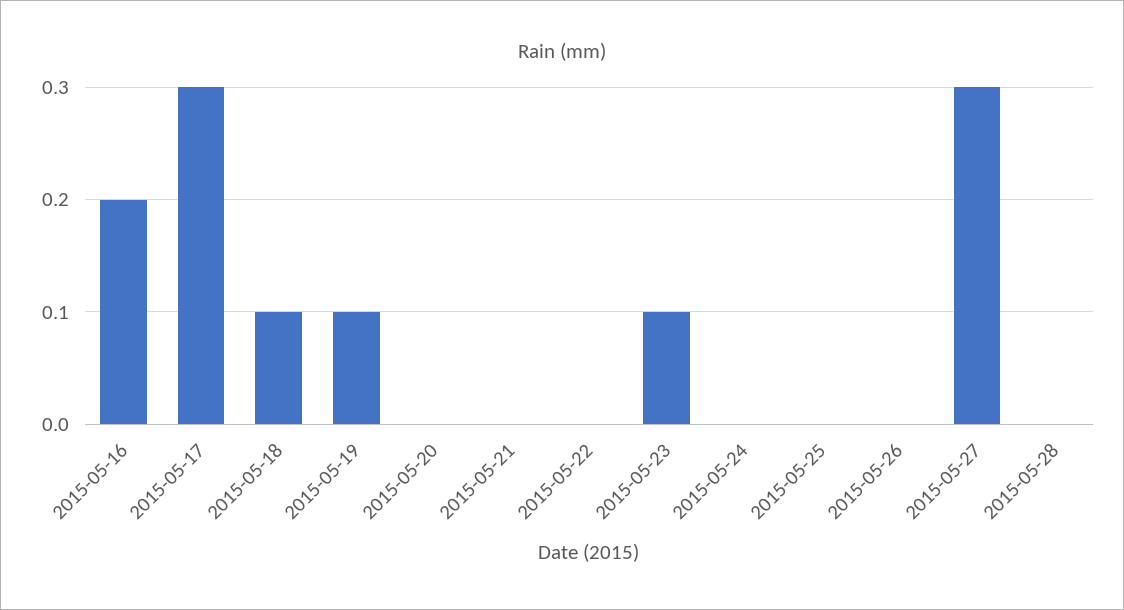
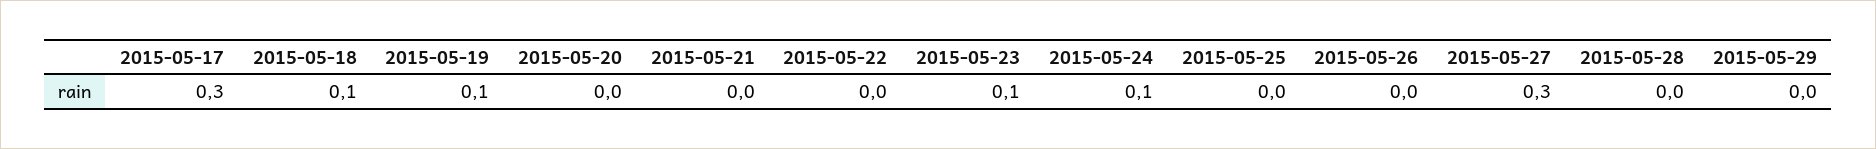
2015-05-16: 0.2 -> none
2015-05-24: 0 -> 0.1
2015-05-29: none -> 0

